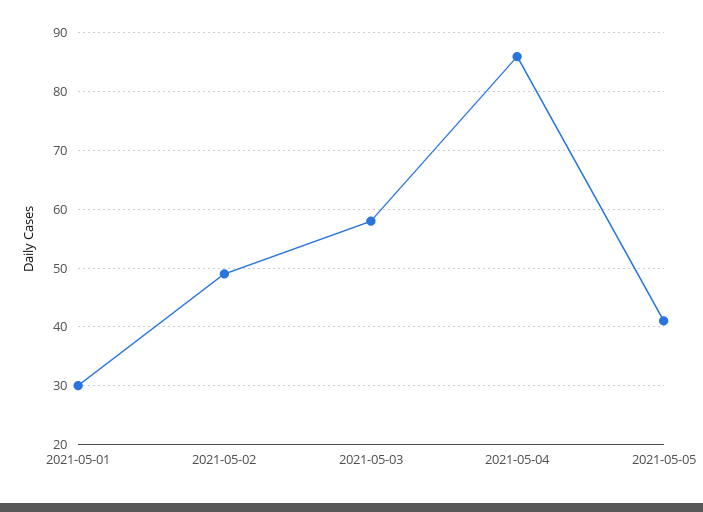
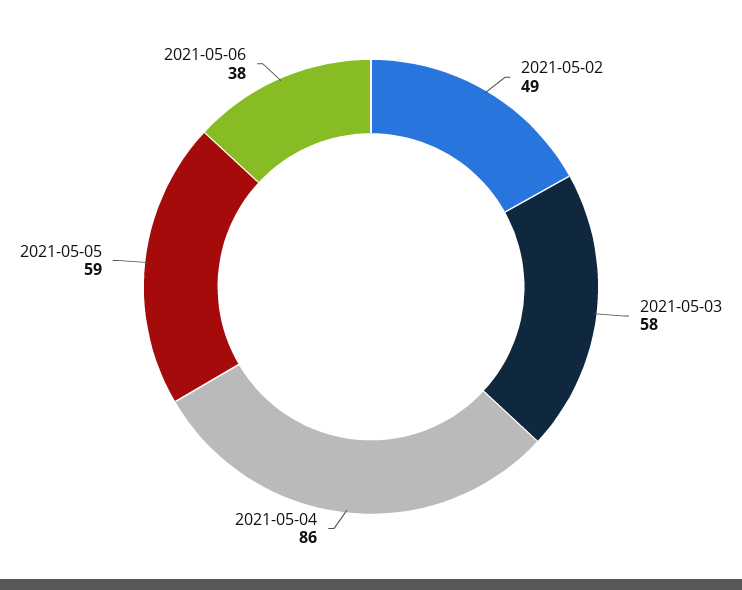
2021-05-01: 30 -> none
2021-05-05: 40 -> 59
2021-05-06: none -> 38

